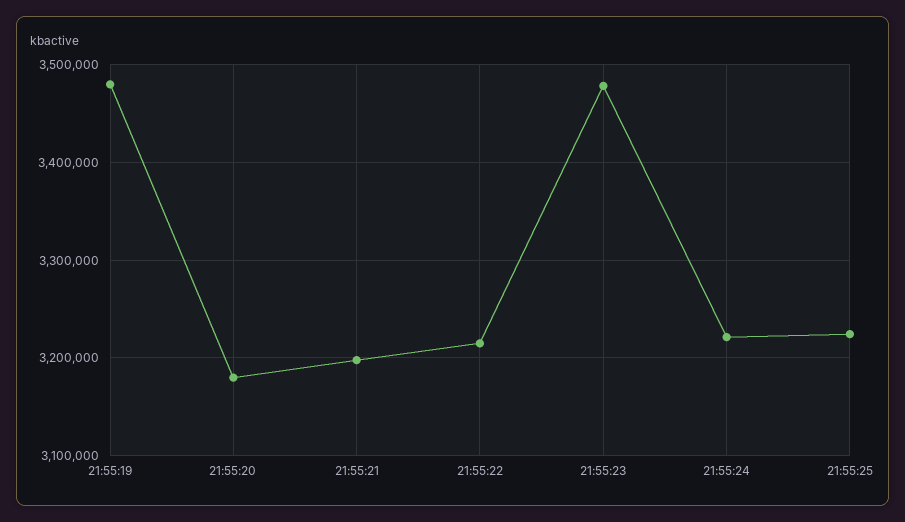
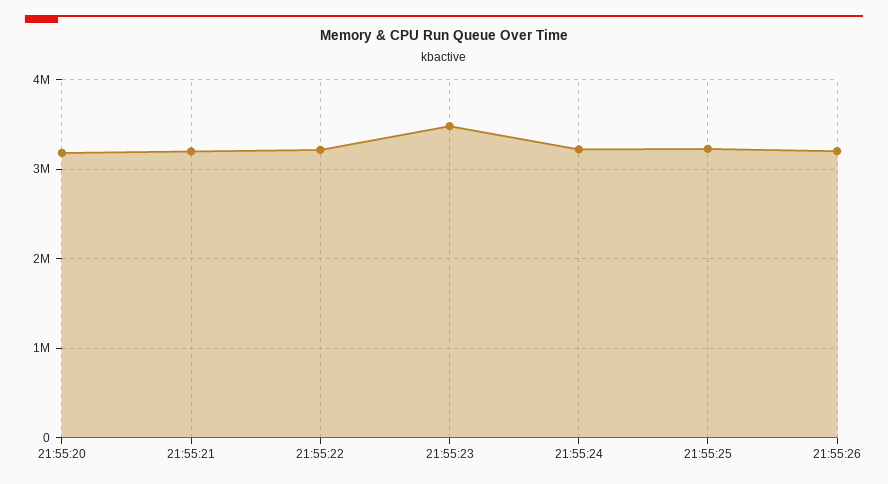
21:55:19: 3480000 -> none
21:55:26: none -> 3200000

